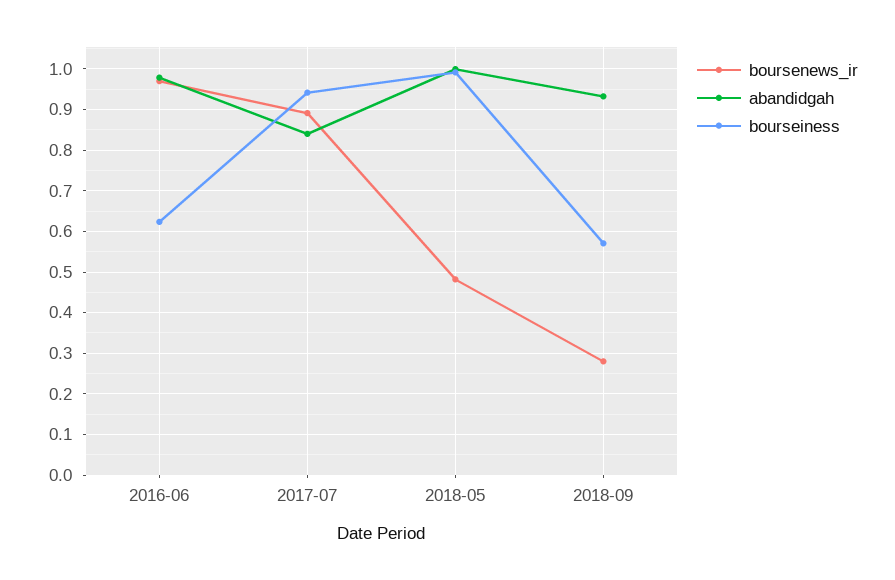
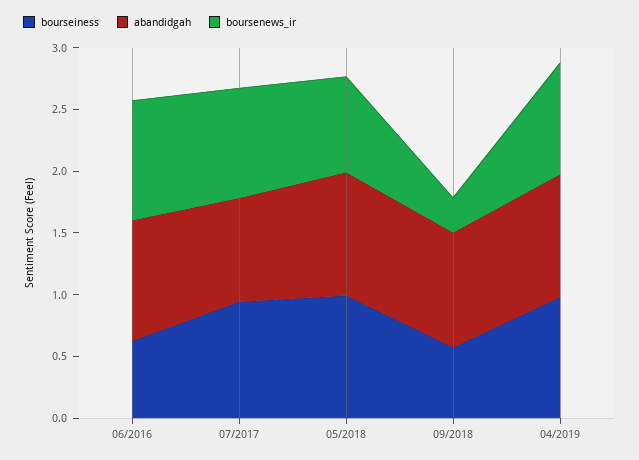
boursenews_ir, 2018-05: 0.48 -> 0.8
bourseiness, 04/2019: none -> 1
abandidgah, 04/2019: none -> 1
boursenews_ir, 04/2019: none -> 0.9

